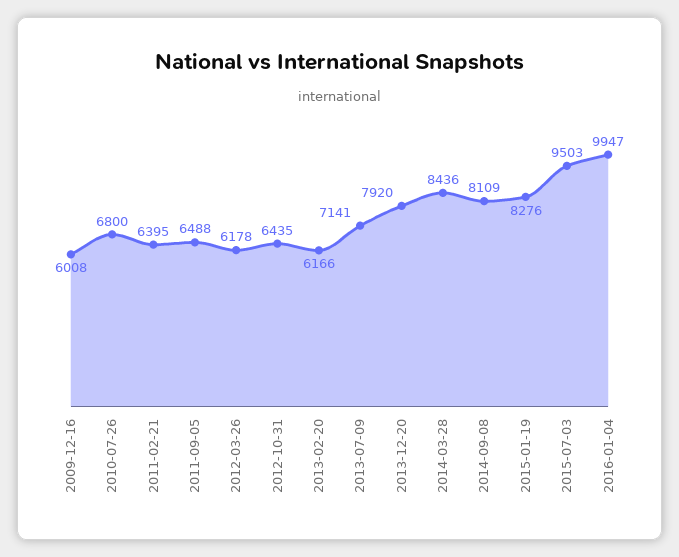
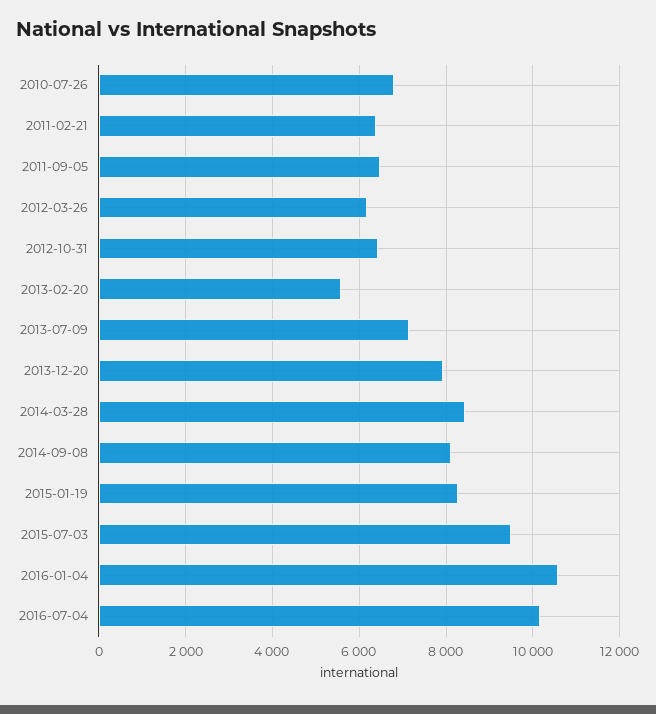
2009-12-16: 6008 -> none
2013-02-20: 6166 -> 5600
2016-01-04: 9947 -> 10600
2016-07-04: none -> 10200

